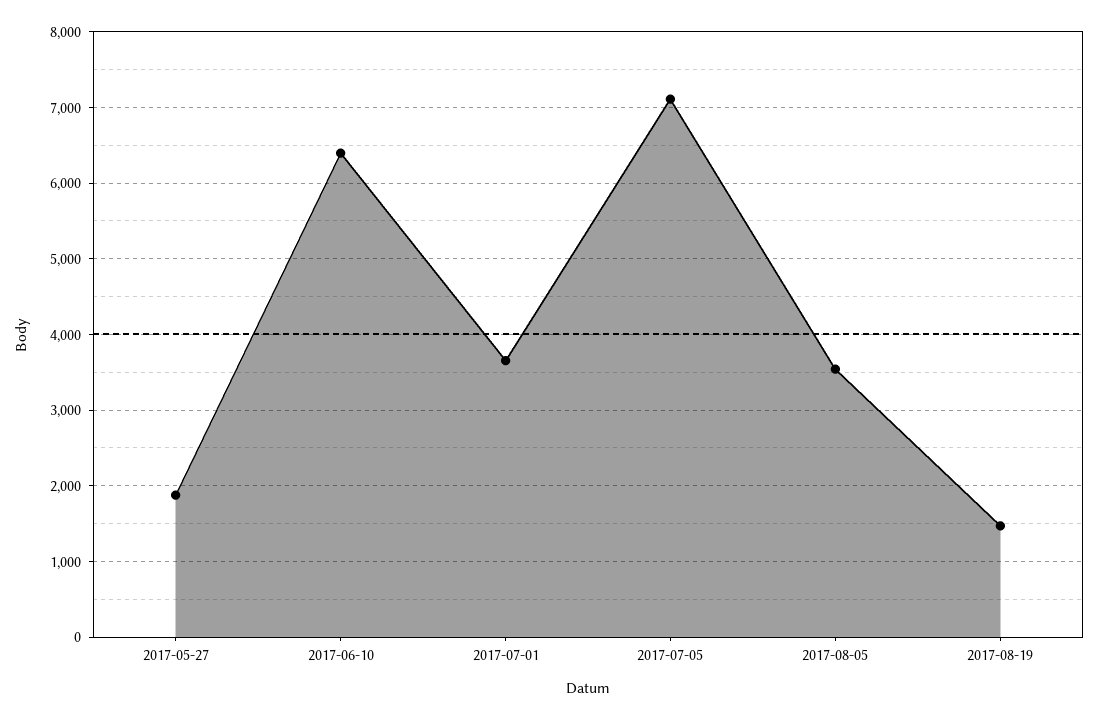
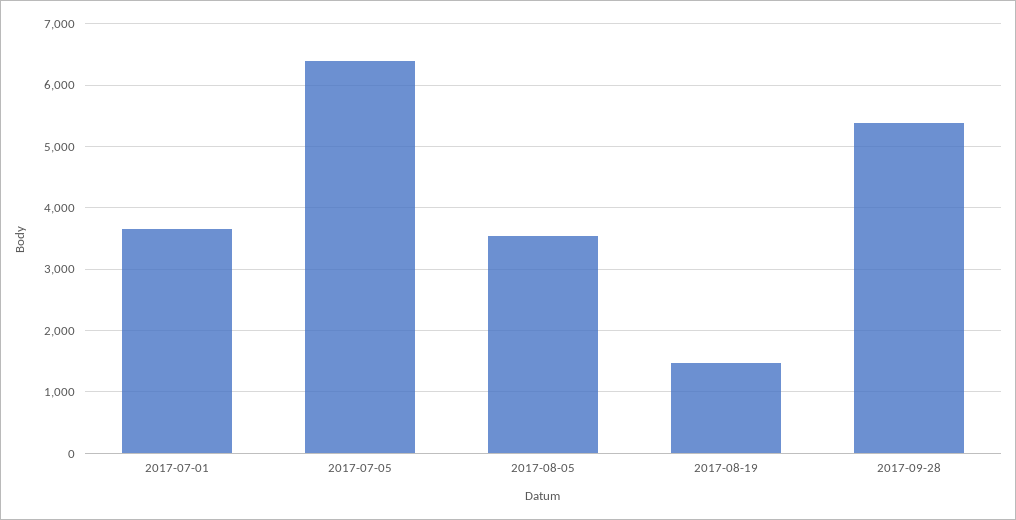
2017-05-27: 1900 -> none
2017-06-10: 6400 -> none
2017-07-05: 7100 -> 6400
2017-09-28: none -> 5400

